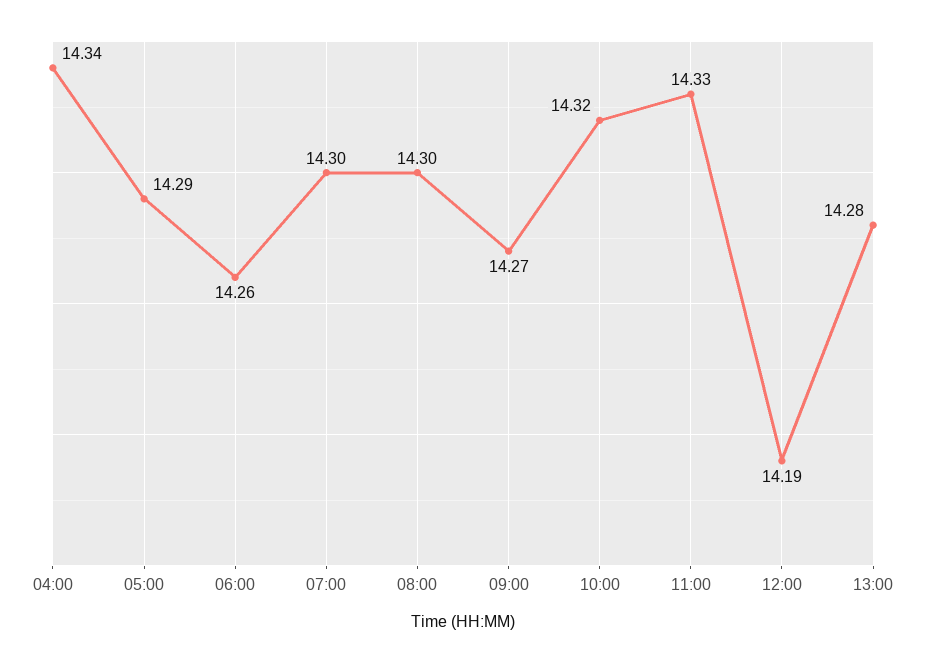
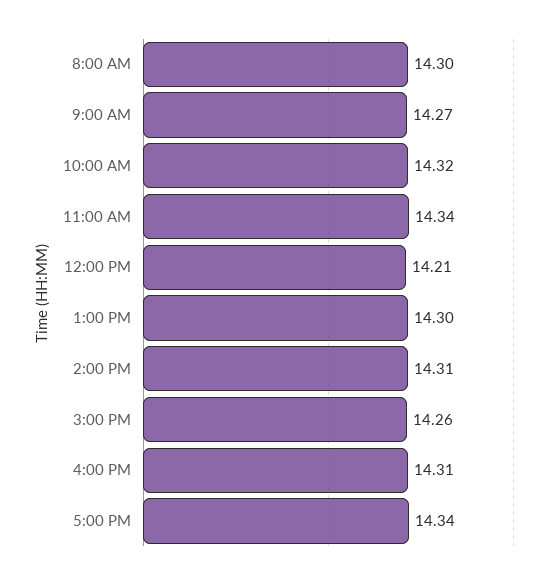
04:00: 14.34 -> none
05:00: 14.29 -> none
06:00: 14.26 -> none
07:00: 14.3 -> none
11:00: 14.33 -> 14.34
12:00: 14.19 -> 14.21
13:00: 14.28 -> 14.3
2:00 PM: none -> 14.31
3:00 PM: none -> 14.26
4:00 PM: none -> 14.31
5:00 PM: none -> 14.34

